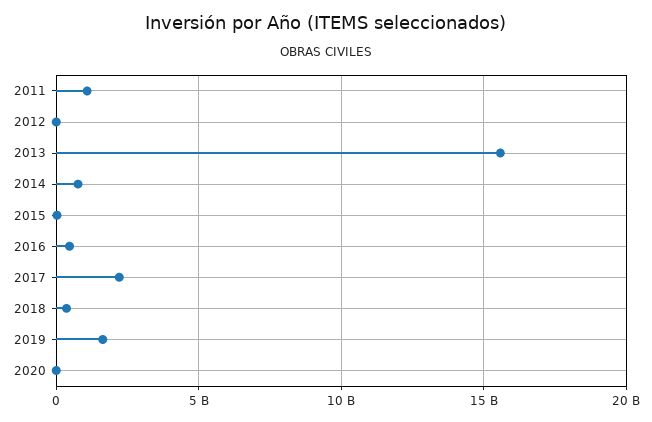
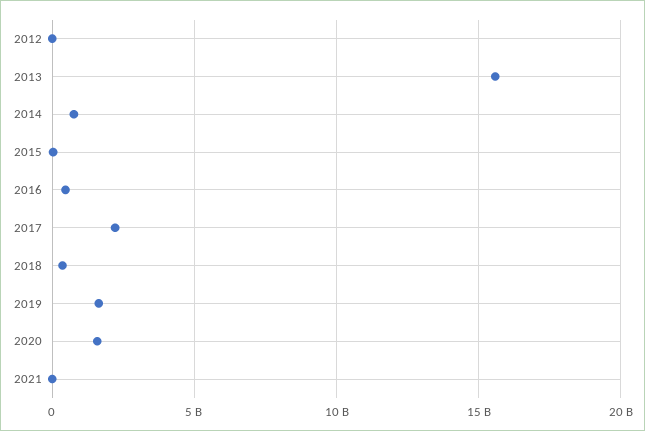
2011: 1000000000 -> none
2020: 0 -> 1500000000
2021: none -> 0

